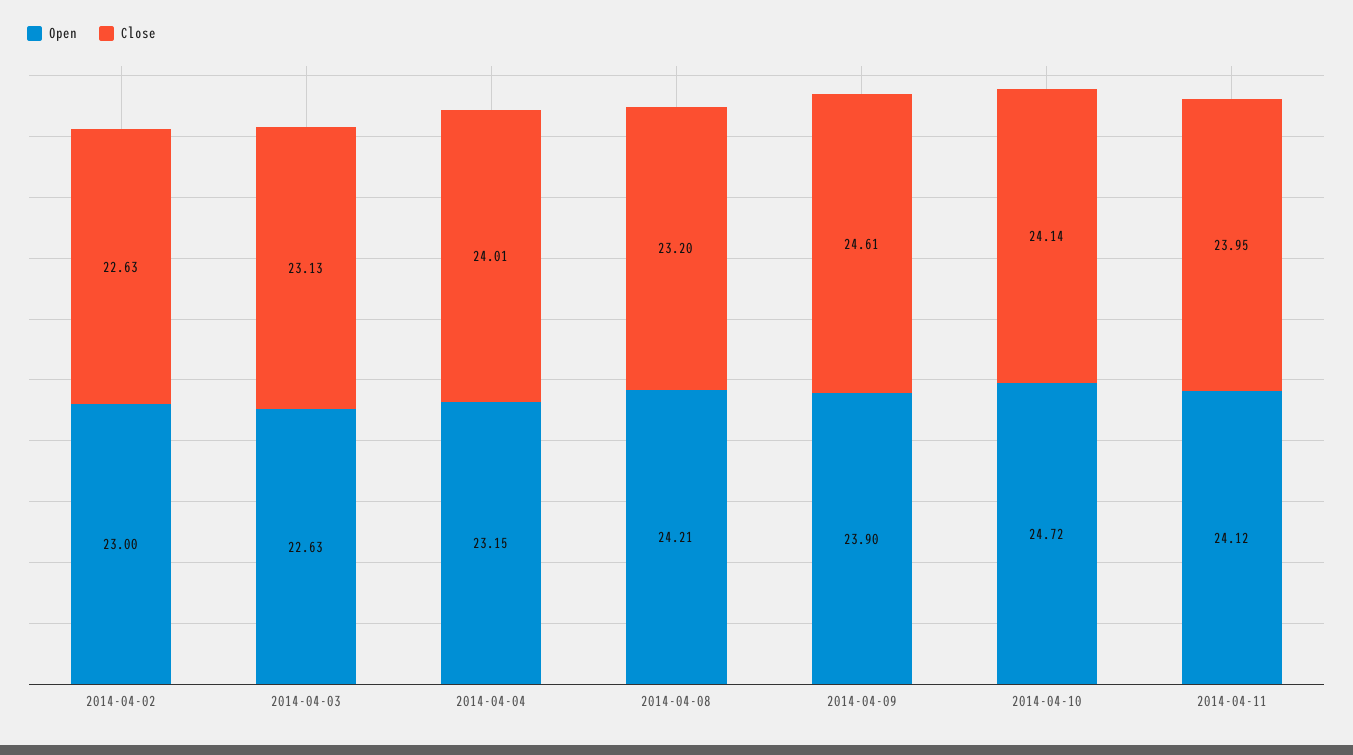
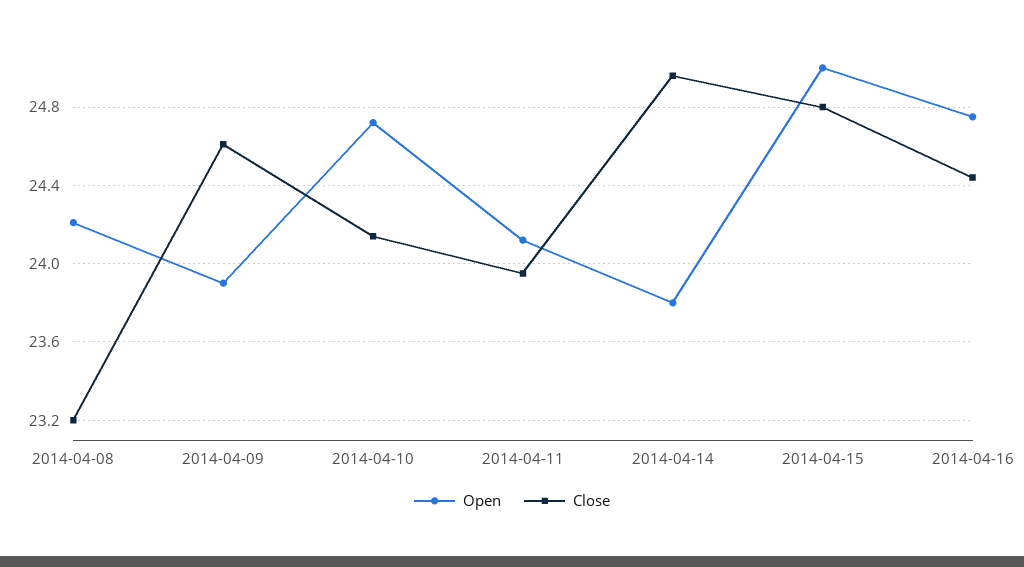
Open, 2014-04-02: 23 -> none
Close, 2014-04-02: 22.63 -> none
Open, 2014-04-03: 22.63 -> none
Close, 2014-04-03: 23.13 -> none
Open, 2014-04-04: 23.15 -> none
Close, 2014-04-04: 24.01 -> none
Open, 2014-04-14: none -> 23.8
Close, 2014-04-14: none -> 24.95
Open, 2014-04-15: none -> 25
Close, 2014-04-15: none -> 24.8
Open, 2014-04-16: none -> 24.75
Close, 2014-04-16: none -> 24.45

